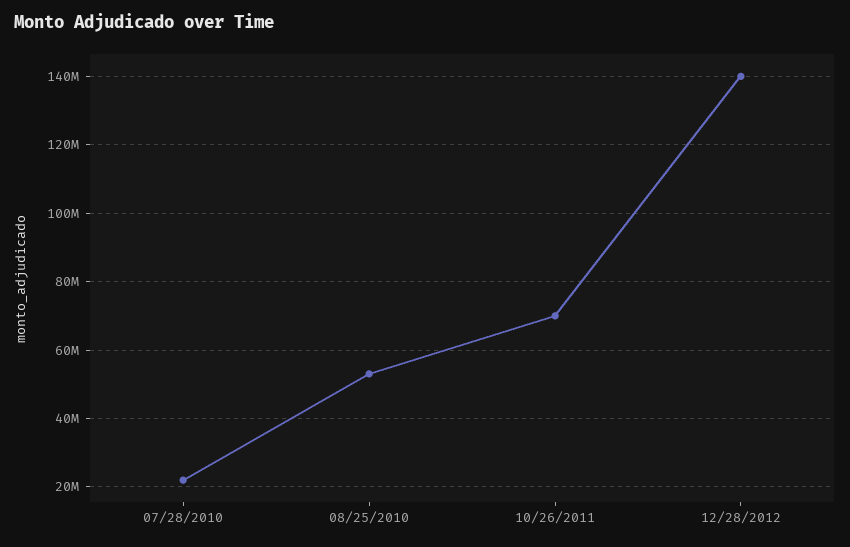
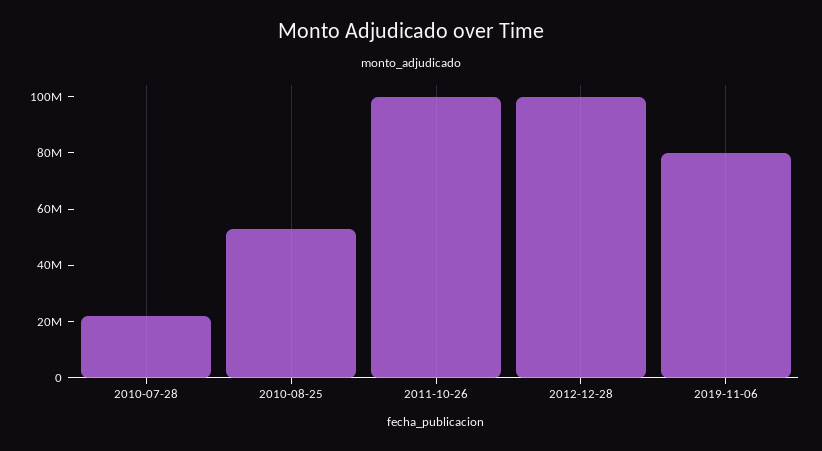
10/26/2011: 70000000 -> 100000000
12/28/2012: 140000000 -> 100000000
2019-11-06: none -> 80000000

